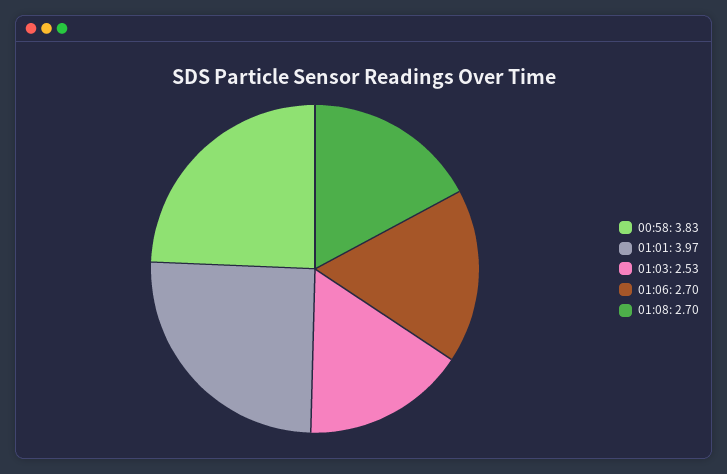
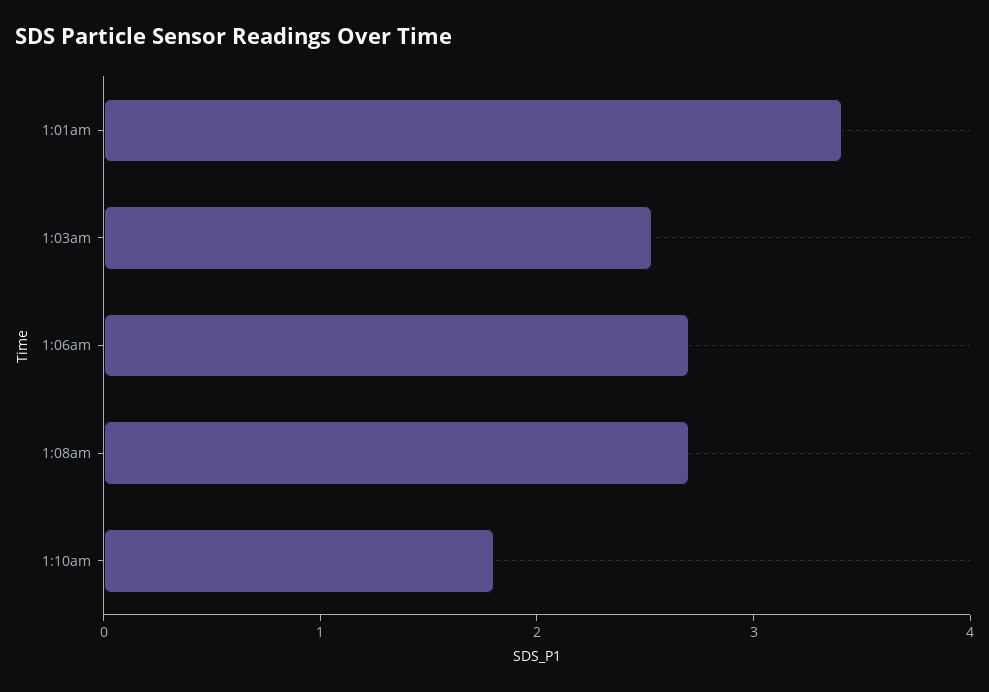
00:58: 3.83 -> none
01:01: 3.97 -> 3.4
1:10am: none -> 1.8

